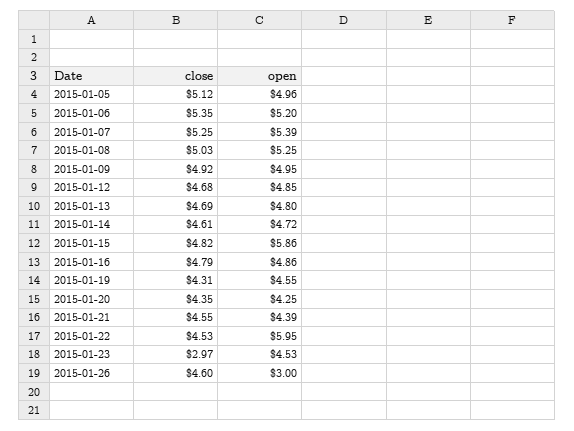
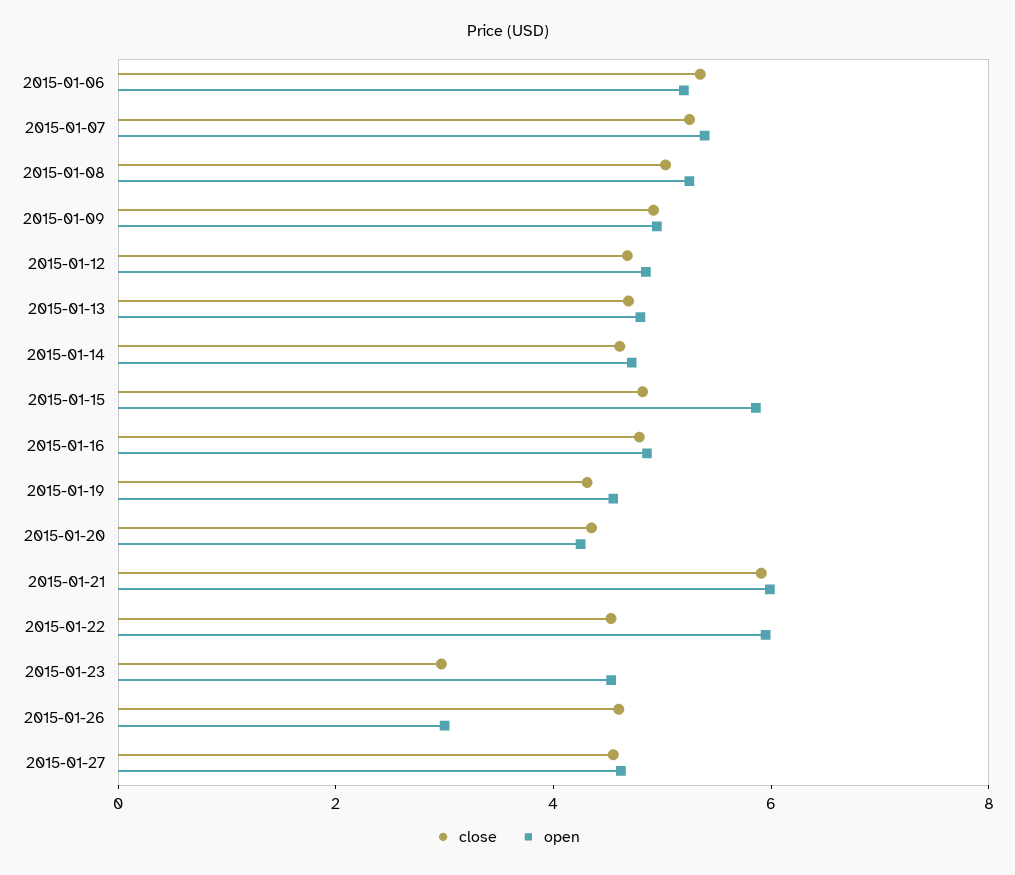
close, 2015-01-05: 5.12 -> none
open, 2015-01-05: 4.96 -> none
close, 2015-01-21: 4.55 -> 6
open, 2015-01-21: 4.39 -> 6
close, 2015-01-27: none -> 4.5
open, 2015-01-27: none -> 4.5

